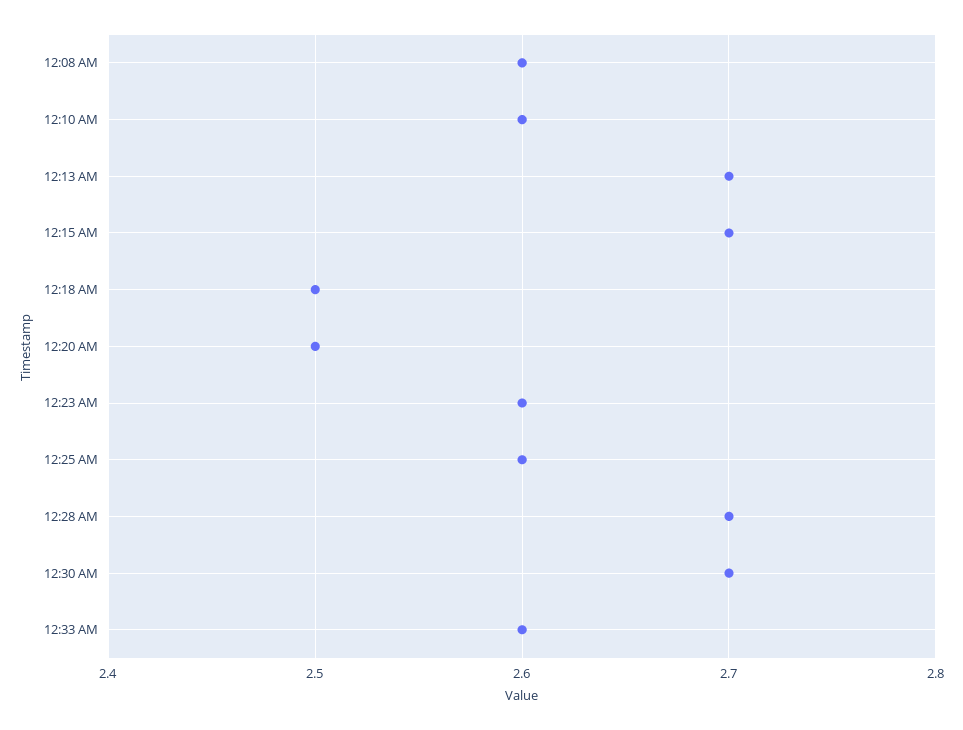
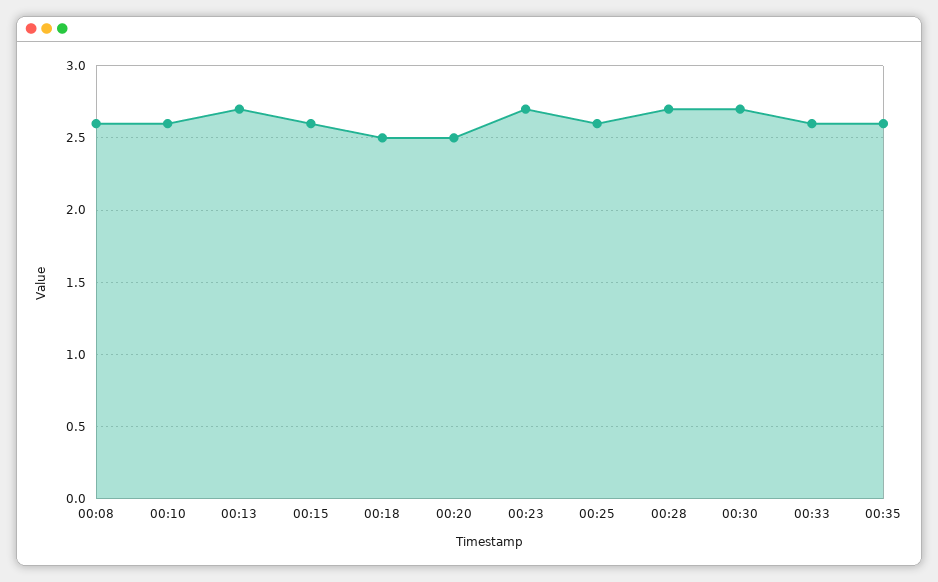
12:15 AM: 2.7 -> 2.6
12:23 AM: 2.6 -> 2.7
00:35: none -> 2.6

